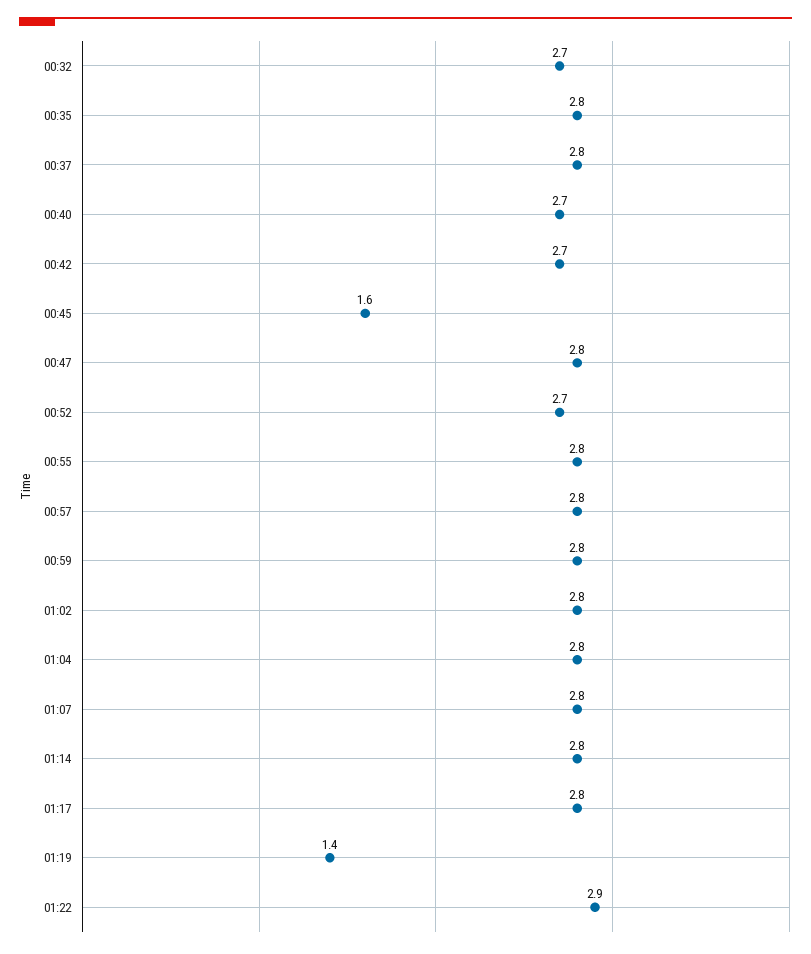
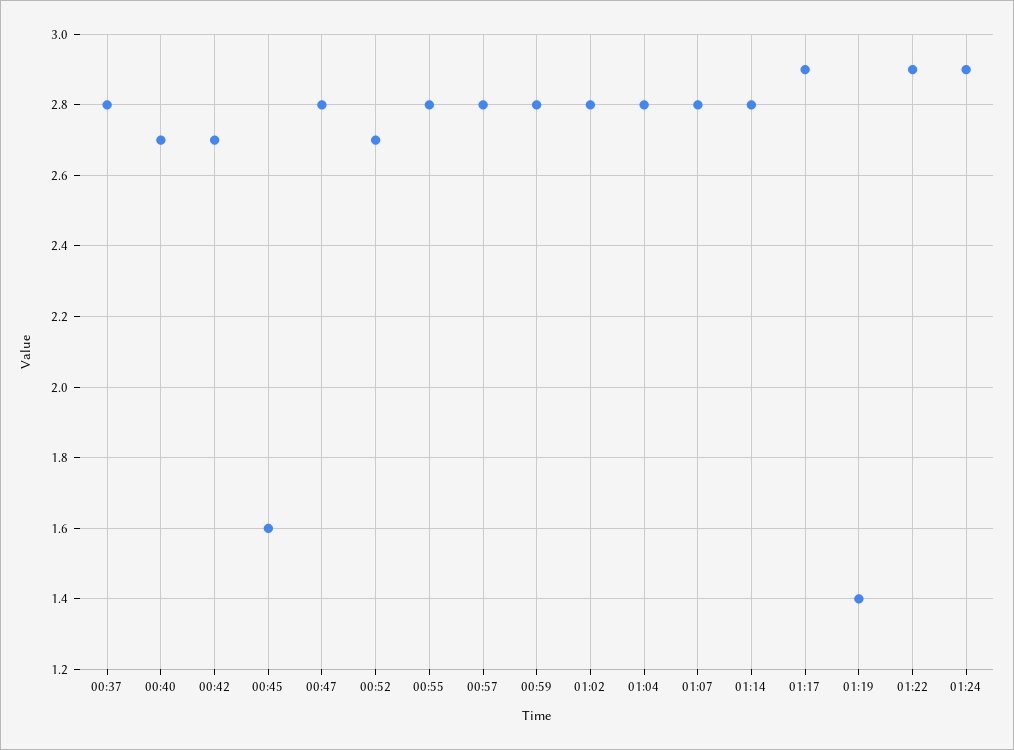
00:32: 2.7 -> none
00:35: 2.8 -> none
01:17: 2.8 -> 2.9
01:24: none -> 2.9

